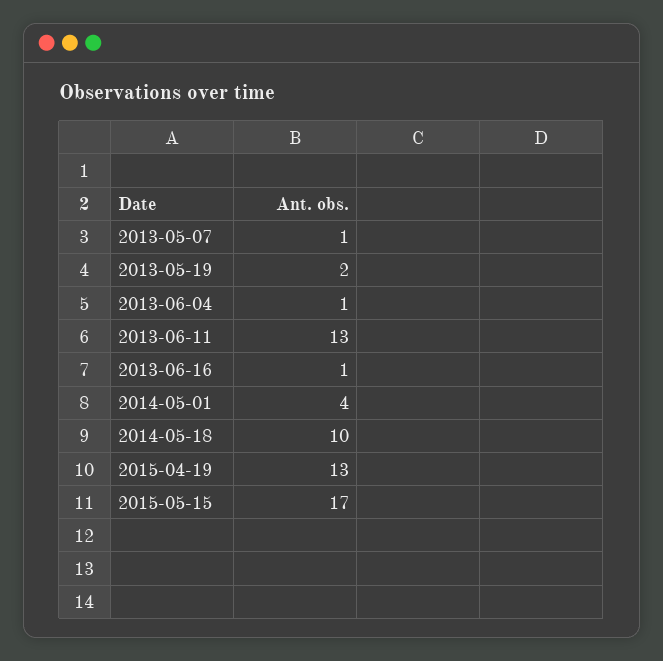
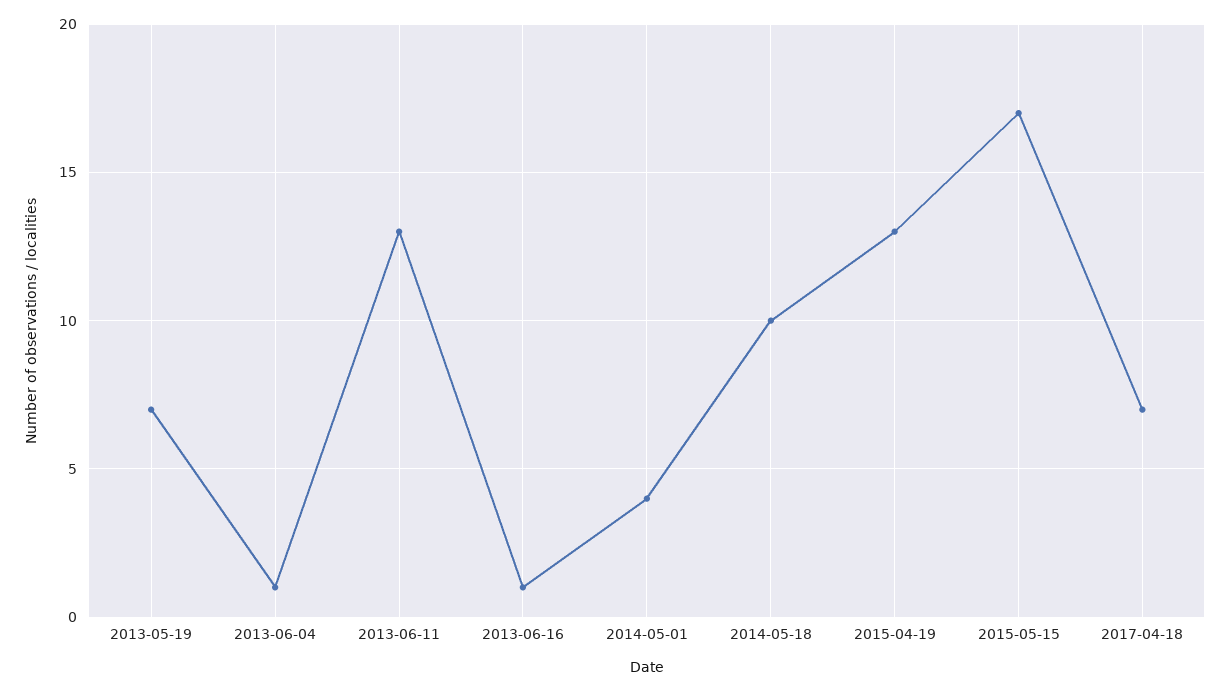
2013-05-07: 1 -> none
2013-05-19: 2 -> 7
2017-04-18: none -> 7

